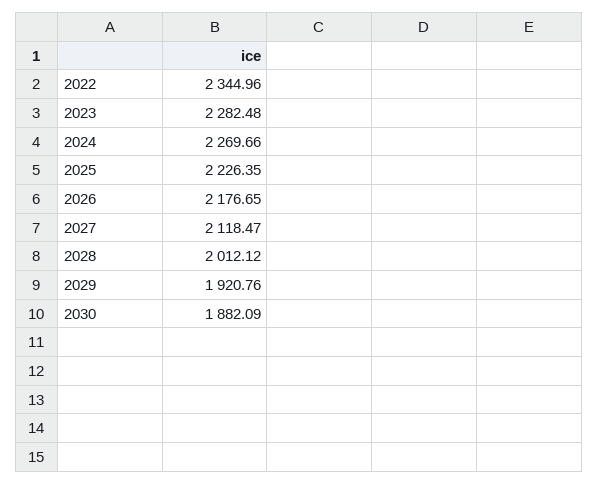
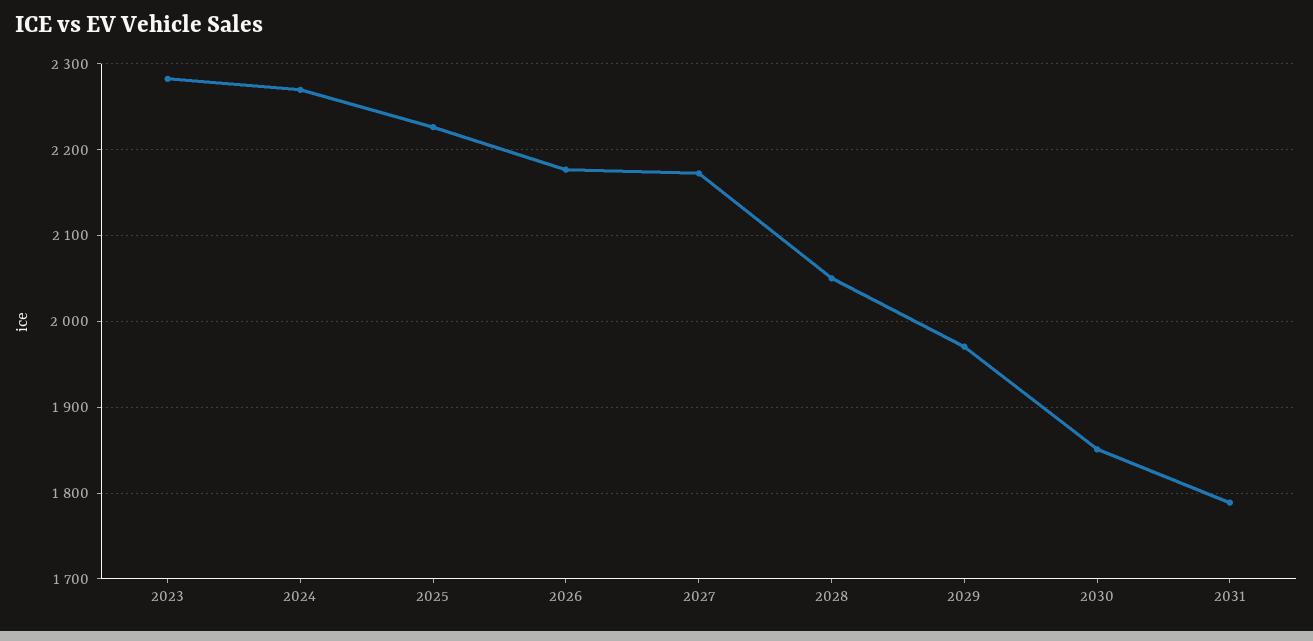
2022: 2344.96 -> none
2027: 2118.47 -> 2170
2028: 2012.12 -> 2050
2029: 1920.76 -> 1970
2030: 1882.09 -> 1850
2031: none -> 1790

